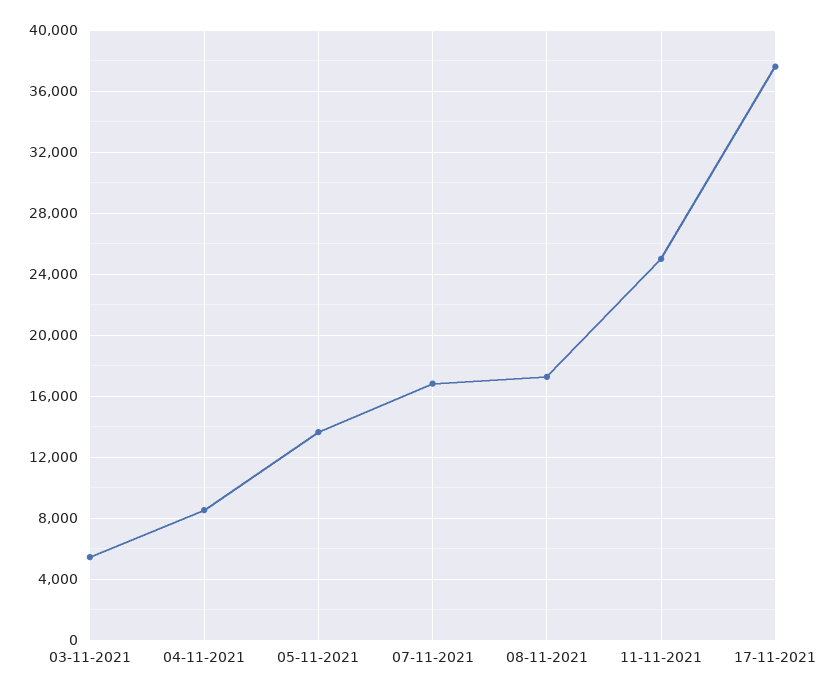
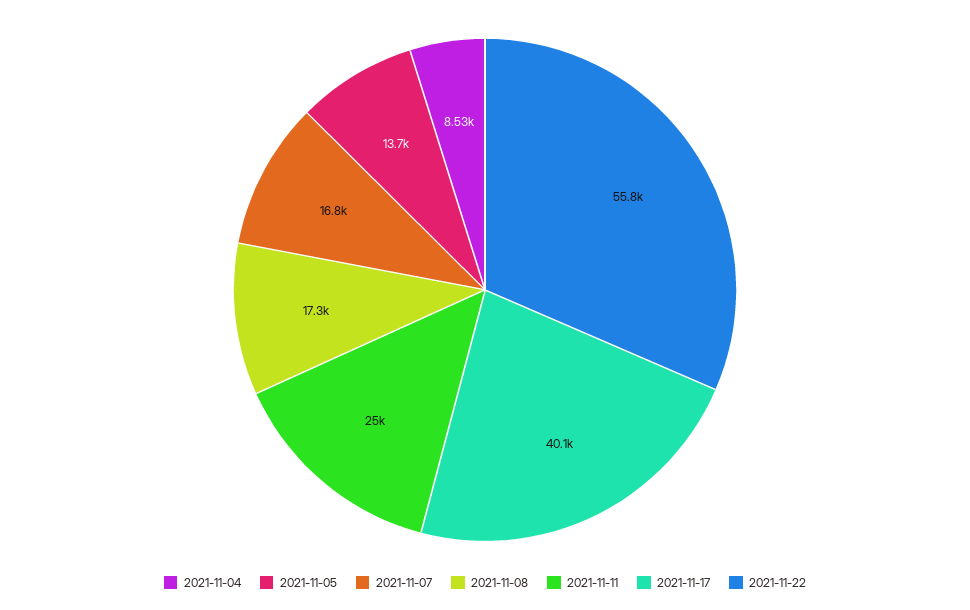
03-11-2021: 5500 -> none
17-11-2021: 37500 -> 40100
2021-11-22: none -> 55800

